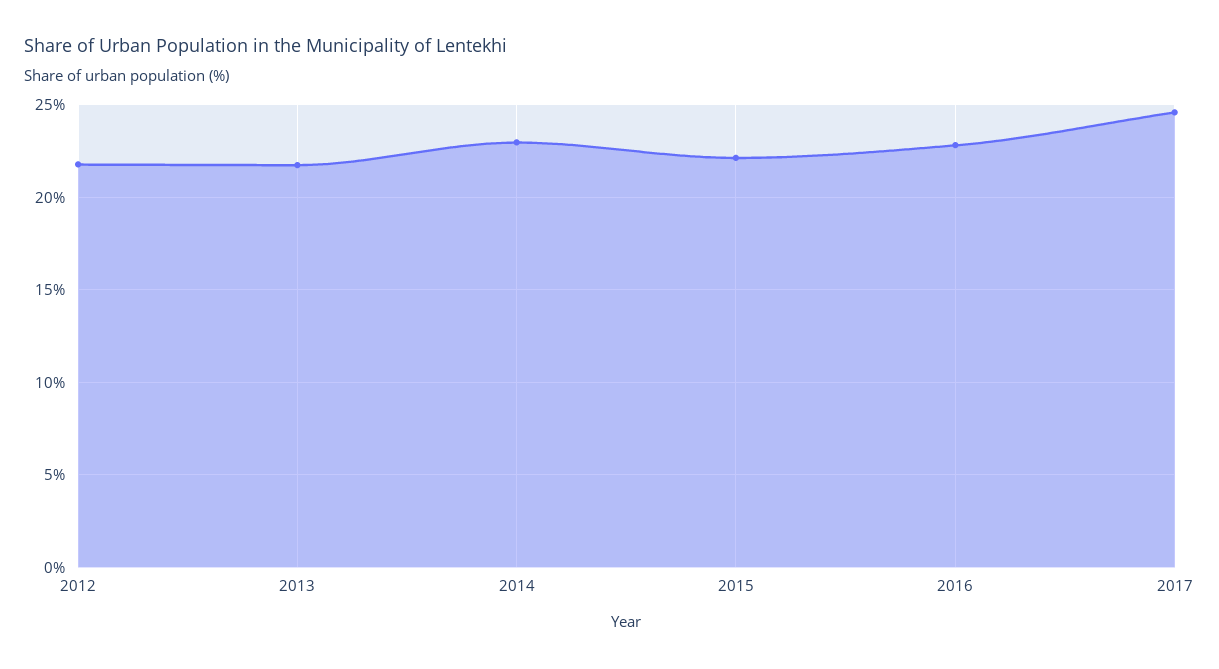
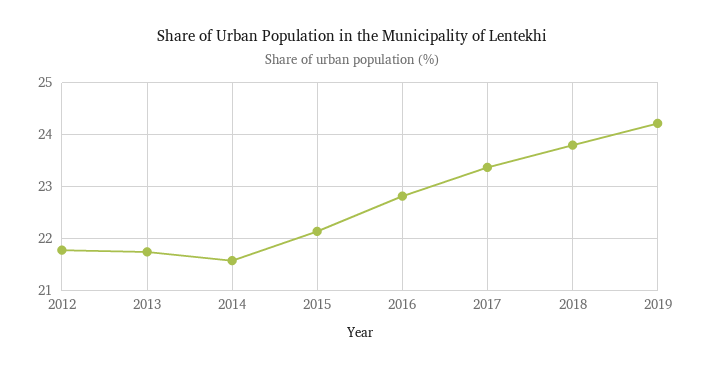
2014: 23 -> 21.6
2017: 24.5 -> 23.4
2018: none -> 23.8
2019: none -> 24.2

